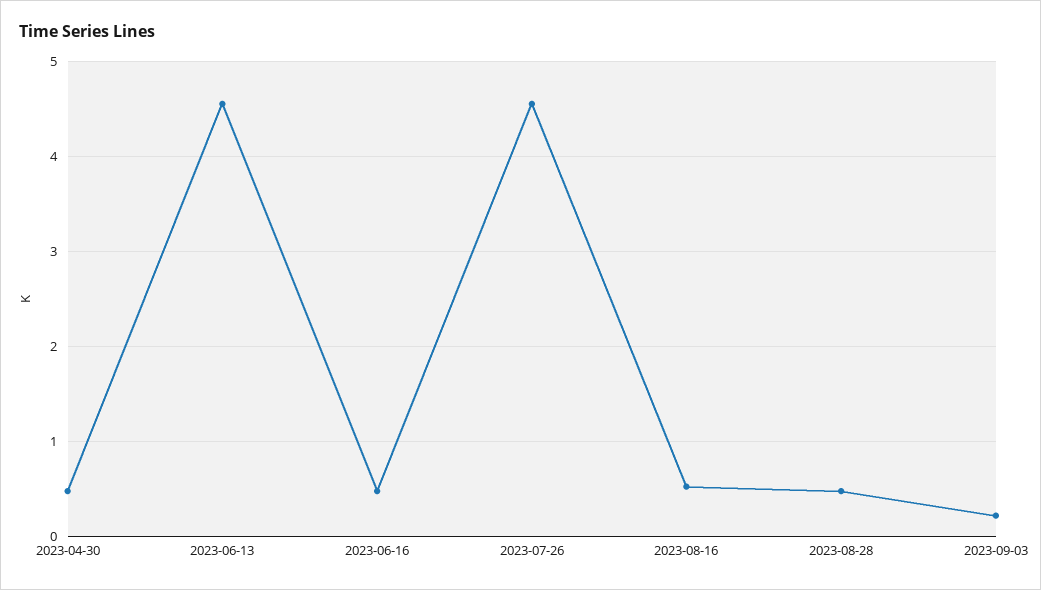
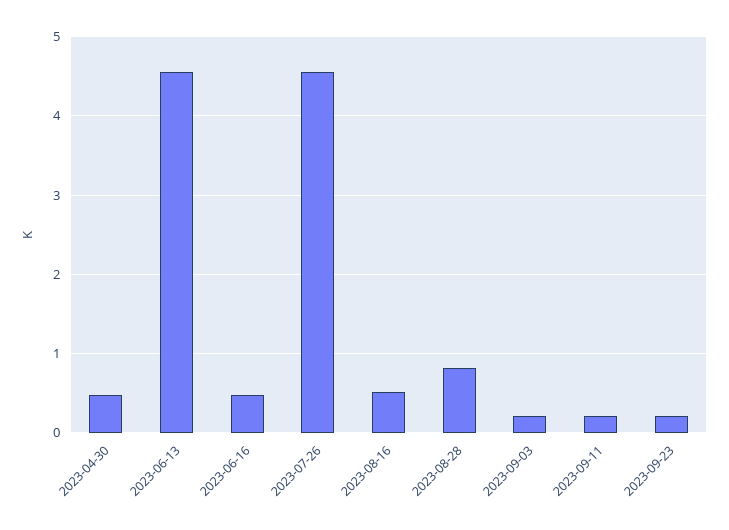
2023-08-28: 0.5 -> 0.8
2023-09-11: none -> 0.2
2023-09-23: none -> 0.2

